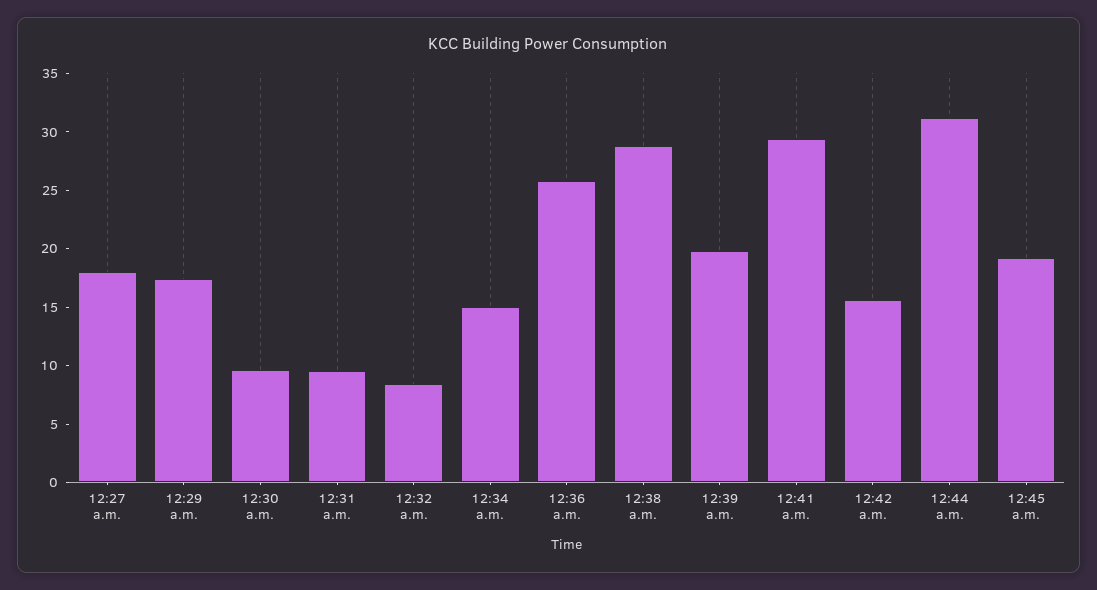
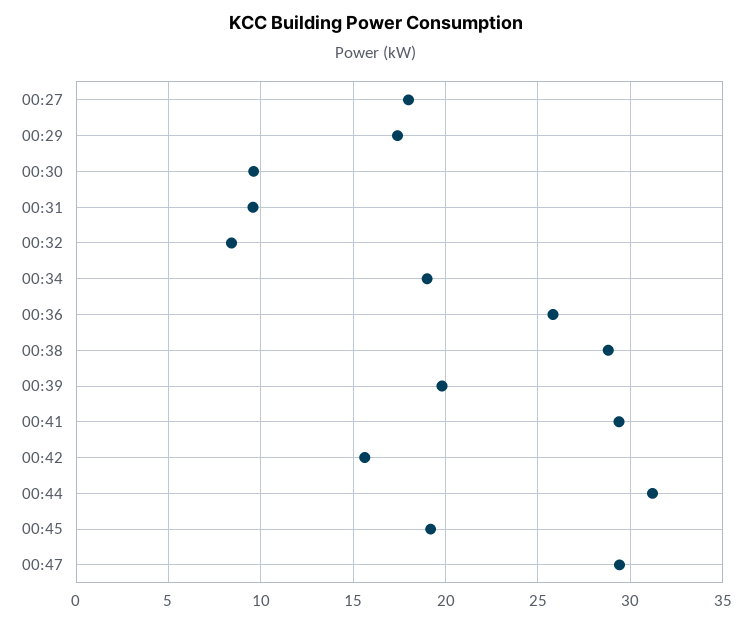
12:34 a.m.: 15 -> 19
00:47: none -> 29.5

